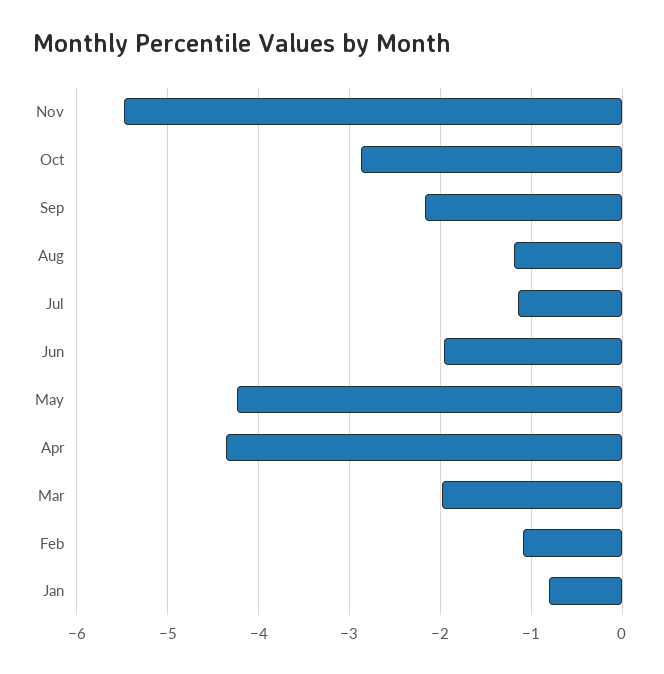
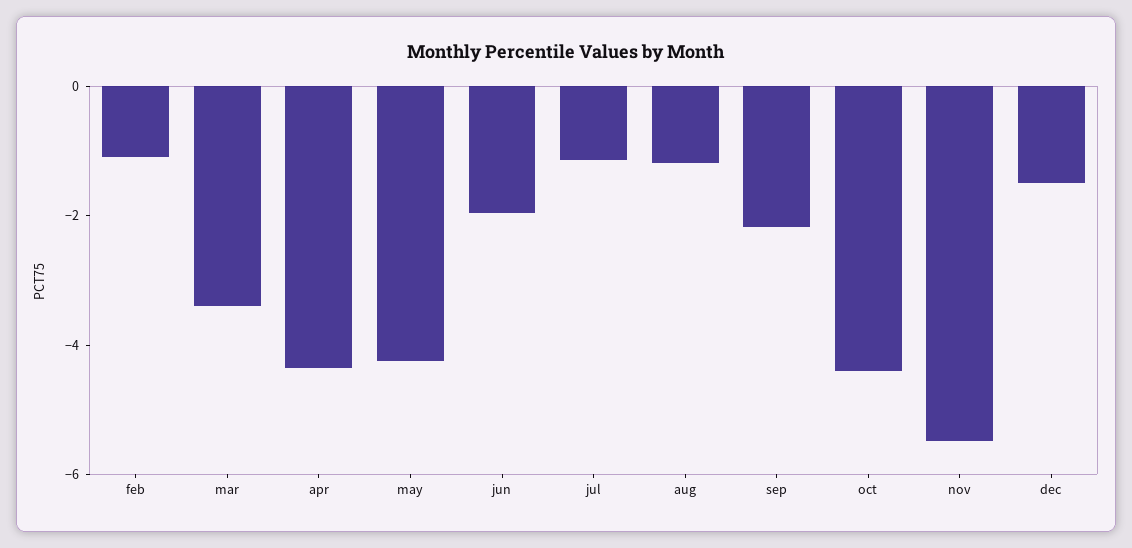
Oct: -2.9 -> -4.5
Mar: -2 -> -3.5
Jan: -0.8 -> none
dec: none -> -1.5

